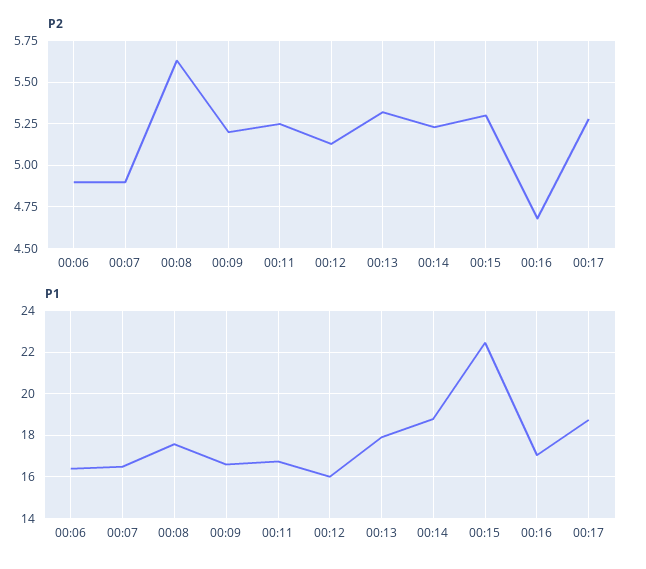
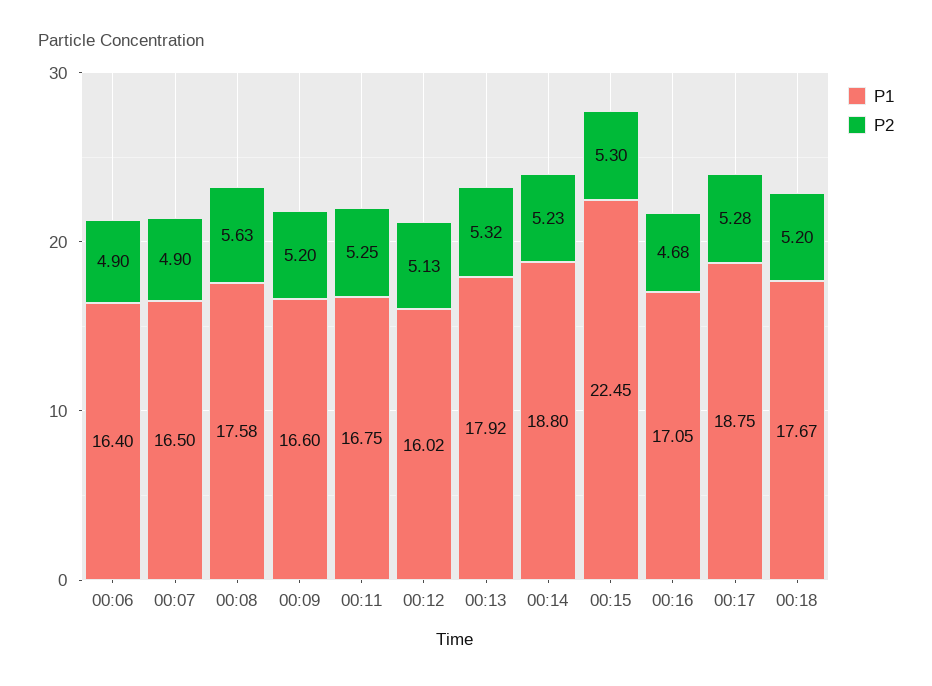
P1, 00:18: none -> 17.67
P2, 00:18: none -> 5.2

